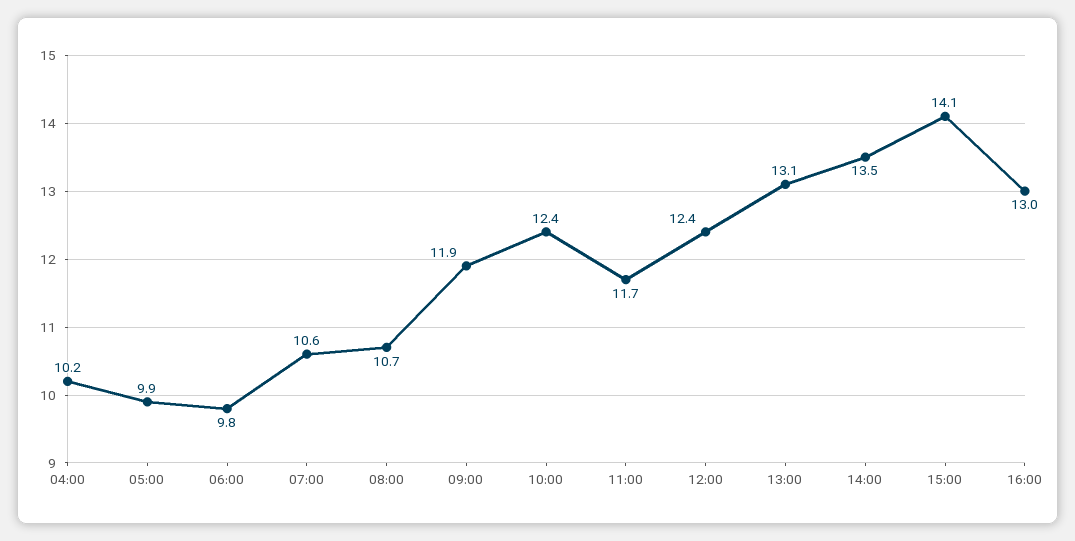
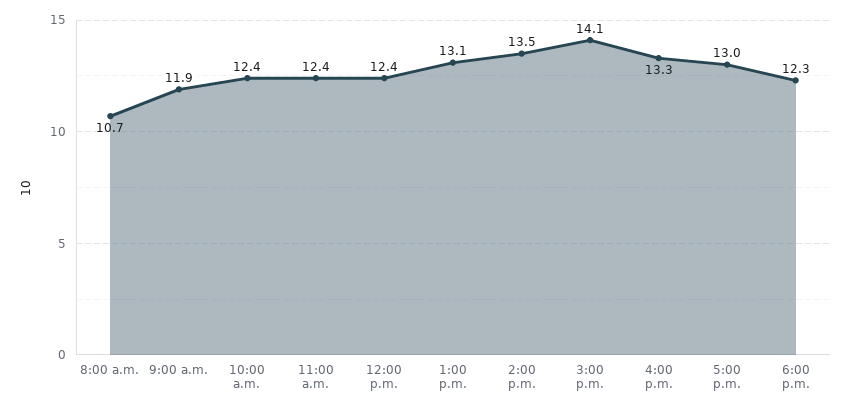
04:00: 10.2 -> none
05:00: 9.9 -> none
06:00: 9.8 -> none
07:00: 10.6 -> none
11:00: 11.7 -> 12.4
16:00: 13 -> 13.3
5:00 p.m.: none -> 13
6:00 p.m.: none -> 12.3

